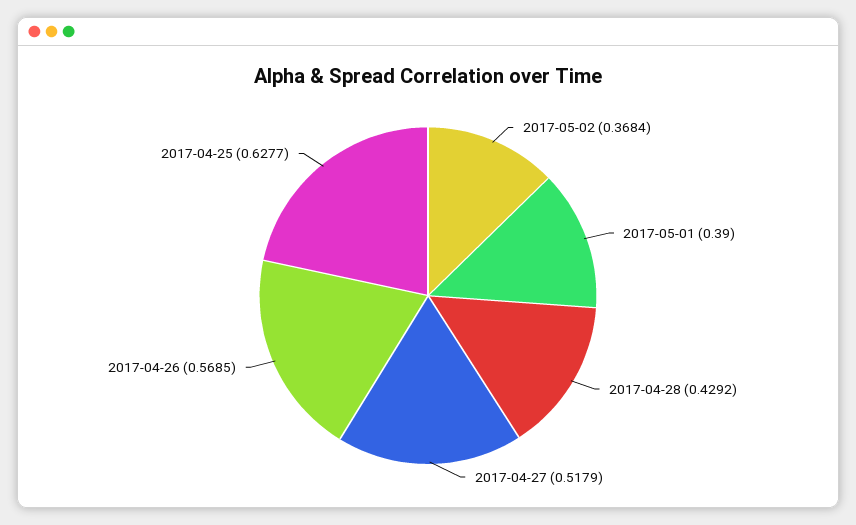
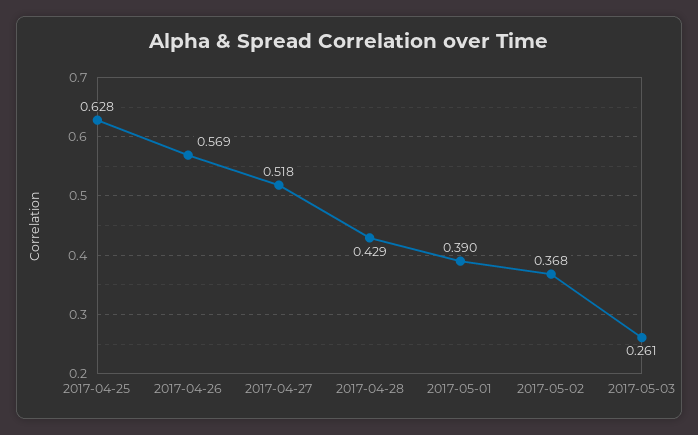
2017-05-03: none -> 0.261

